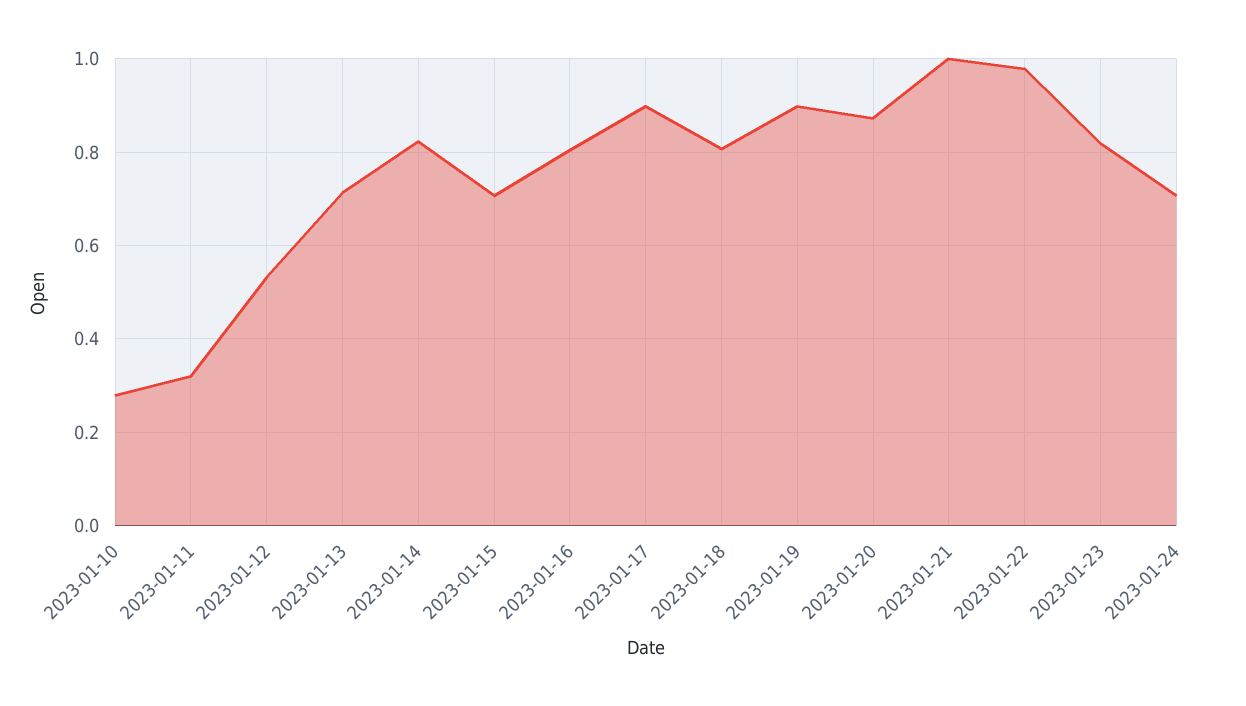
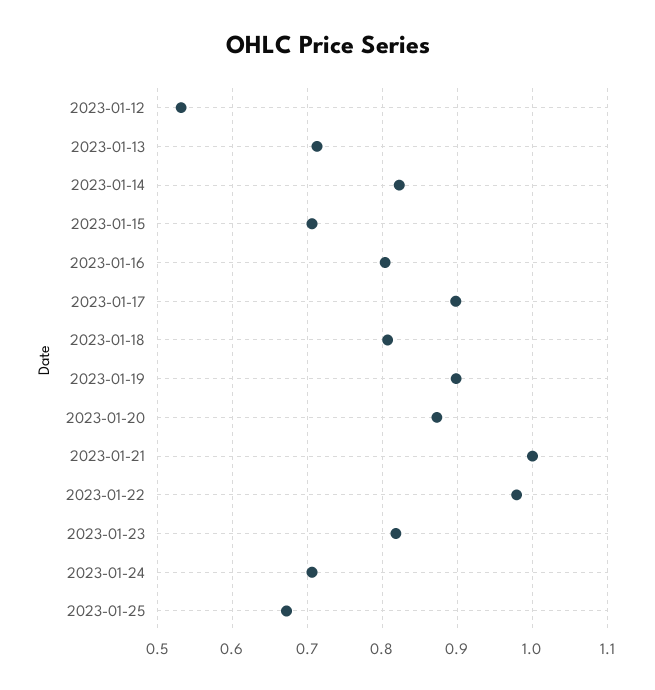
2023-01-10: 0.28 -> none
2023-01-11: 0.32 -> none
2023-01-25: none -> 0.67

